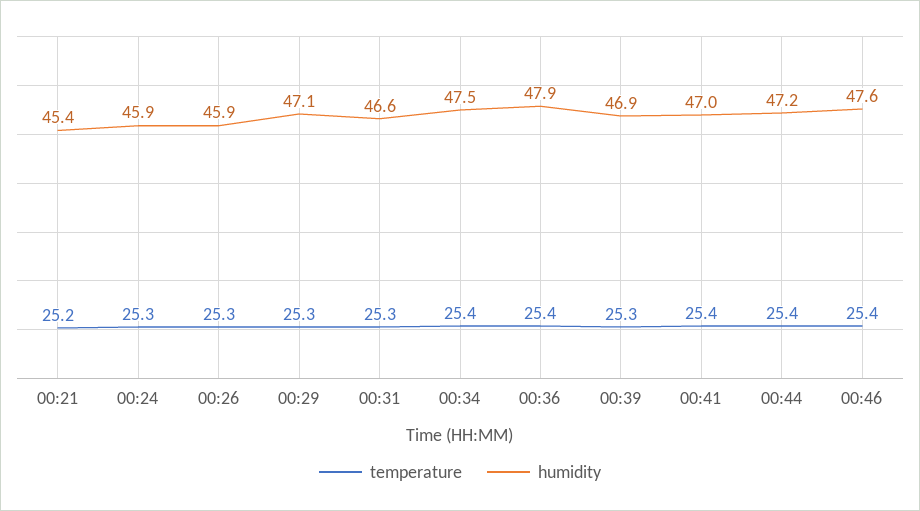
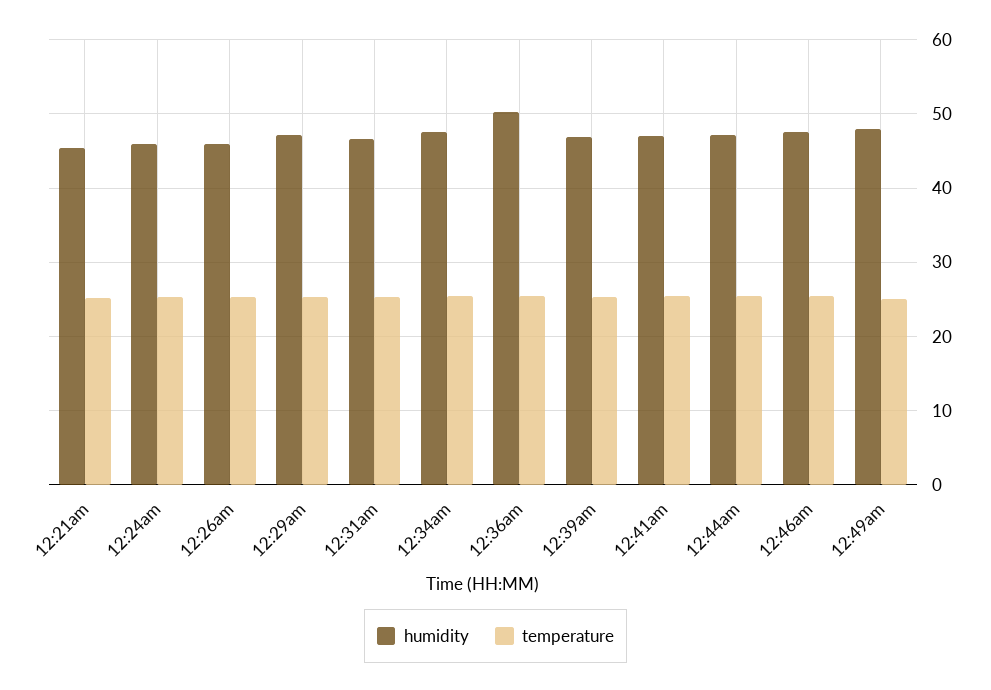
humidity, 00:36: 47.9 -> 50
humidity, 12:49am: none -> 48
temperature, 12:49am: none -> 25

